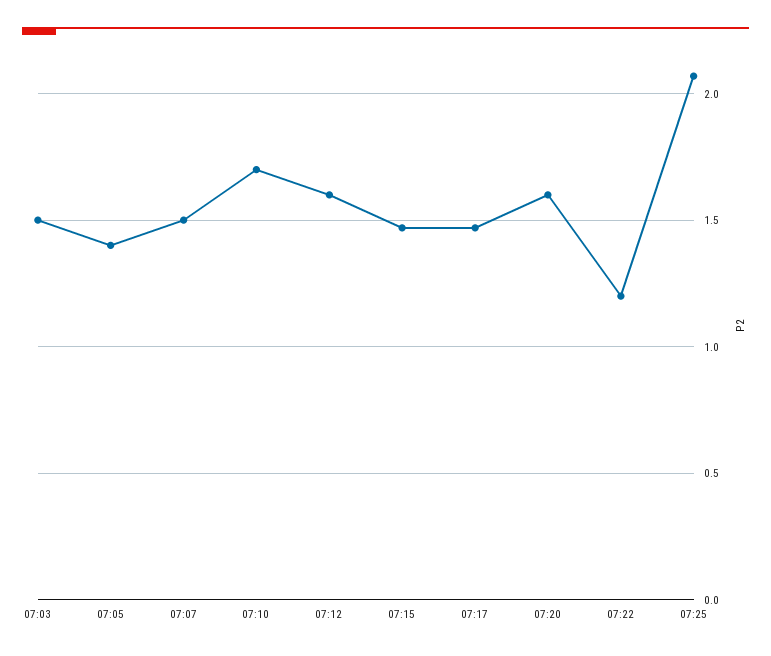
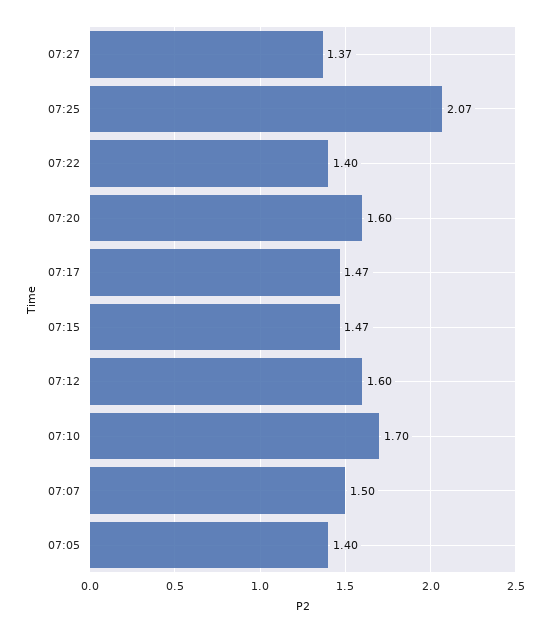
07:03: 1.5 -> none
07:22: 1.2 -> 1.4
07:27: none -> 1.37

